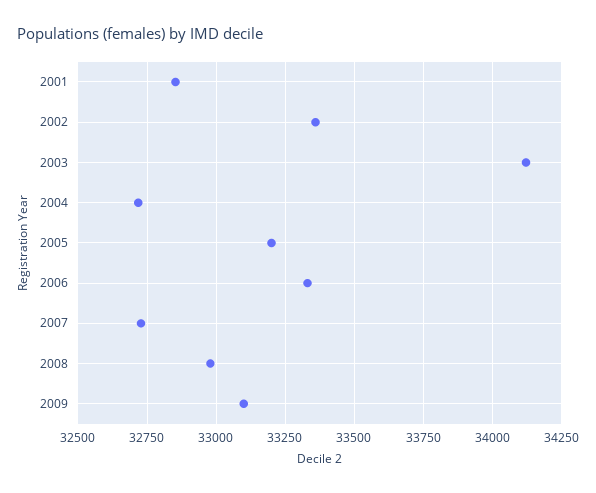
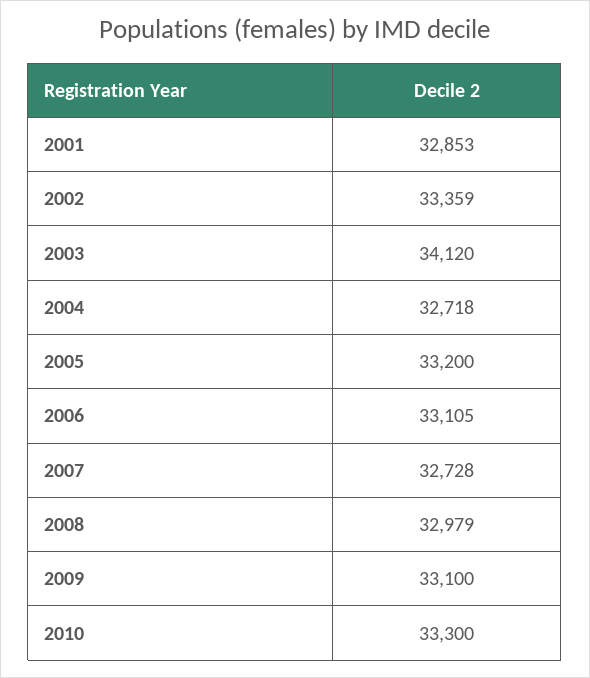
2006: 33325 -> 33105
2010: none -> 33300

